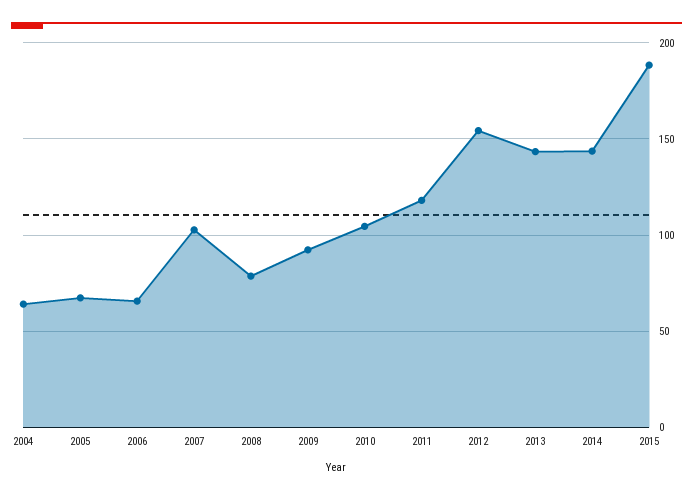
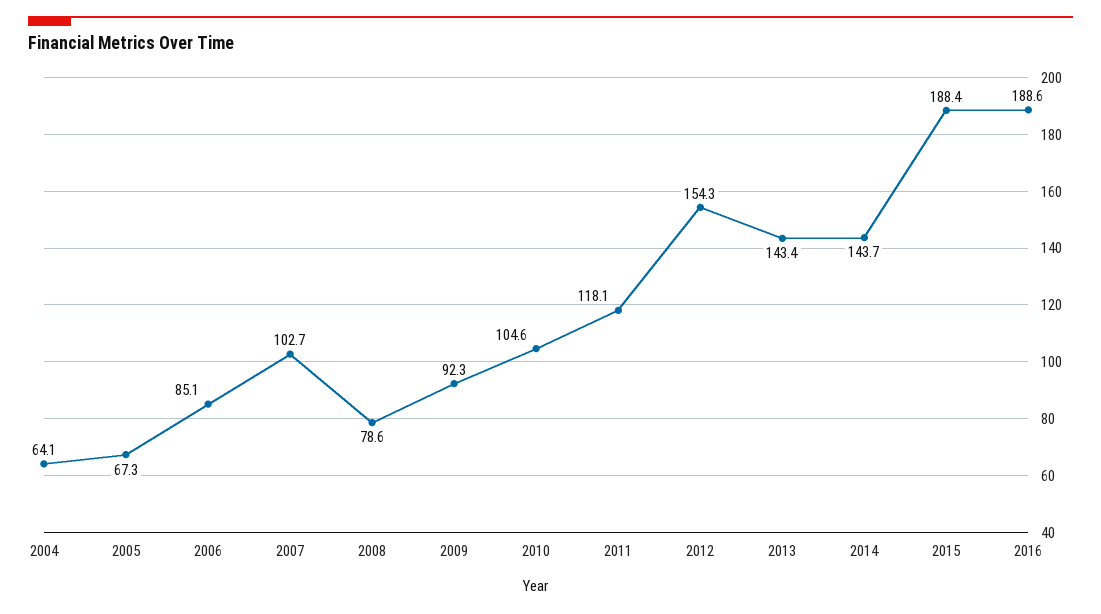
2006: 65 -> 85.1
2016: none -> 188.6

